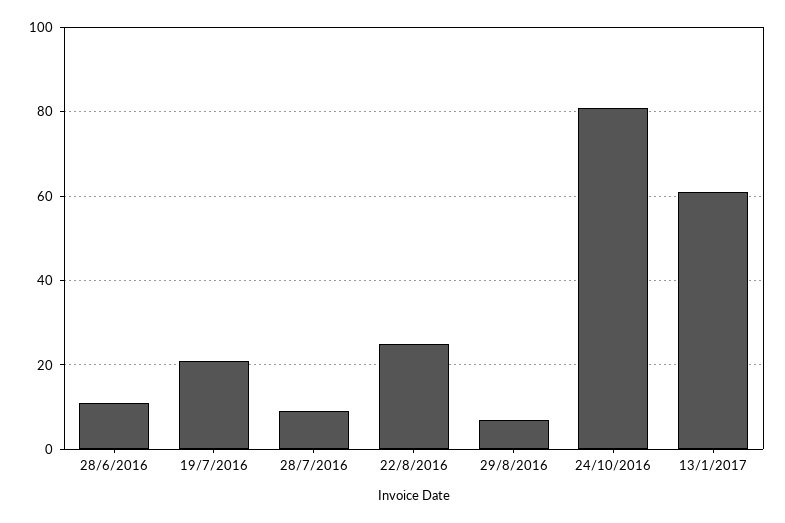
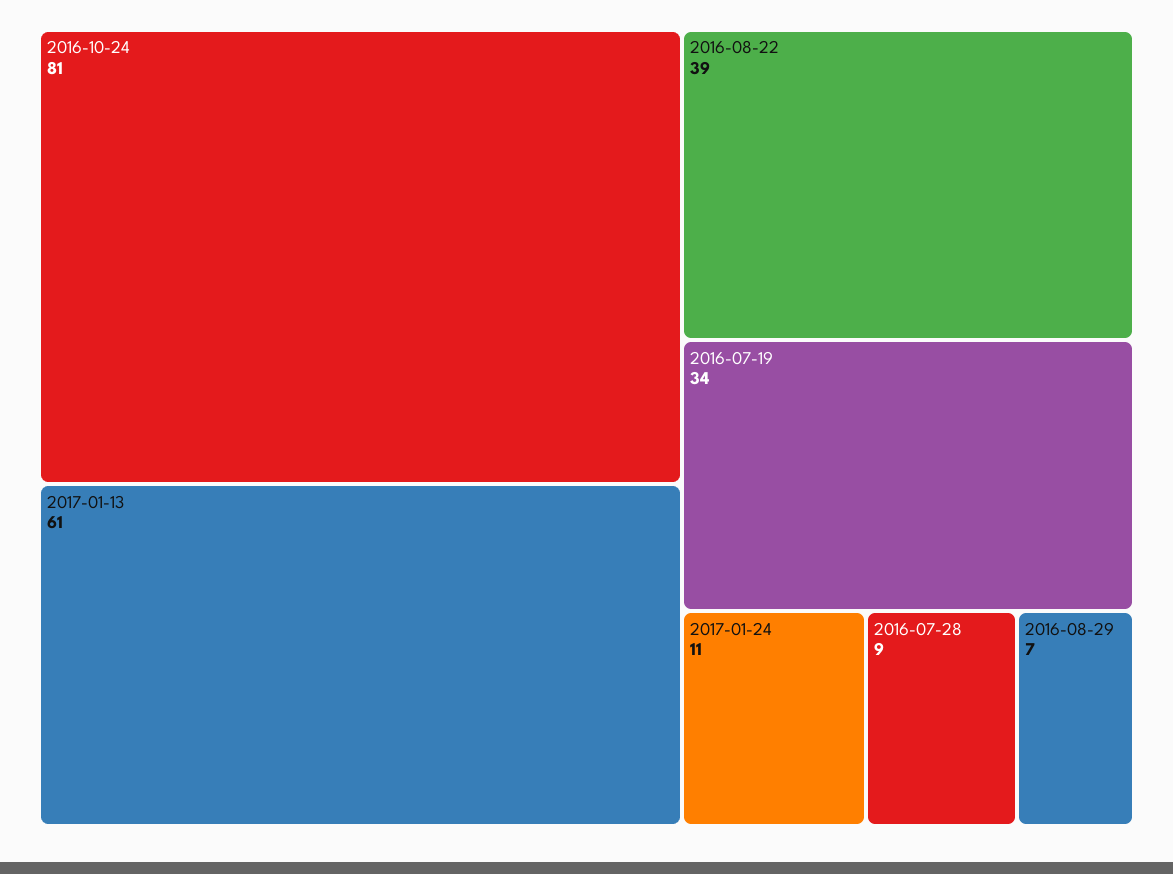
28/6/2016: 10 -> none
19/7/2016: 20 -> 34
22/8/2016: 25 -> 39
2017-01-24: none -> 11

